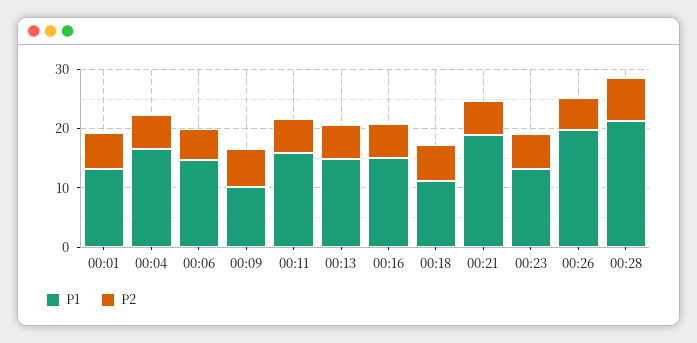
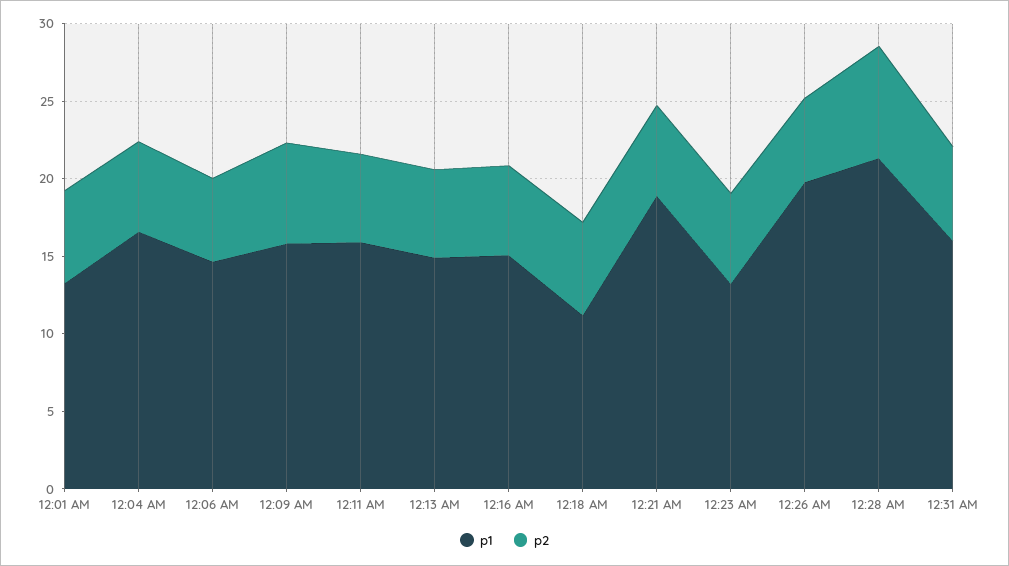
P1, 00:09: 10 -> 16
P1, 12:31 AM: none -> 16
P2, 12:31 AM: none -> 6

